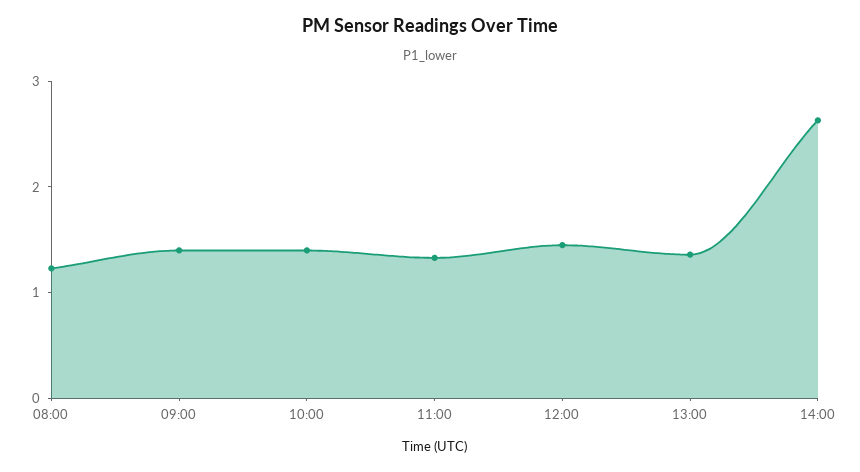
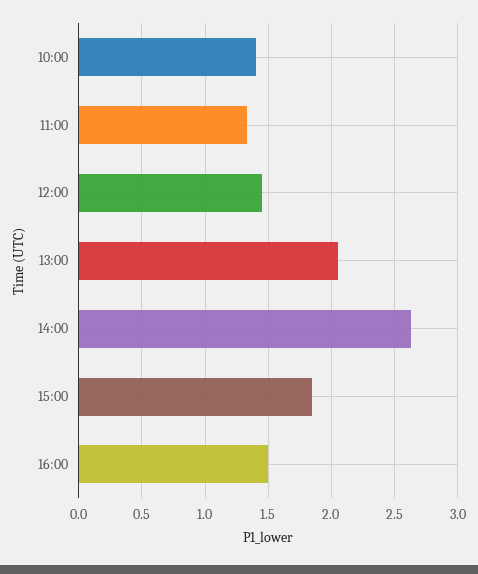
08:00: 1.2 -> none
09:00: 1.4 -> none
13:00: 1.4 -> 2.05
15:00: none -> 1.85
16:00: none -> 1.5

